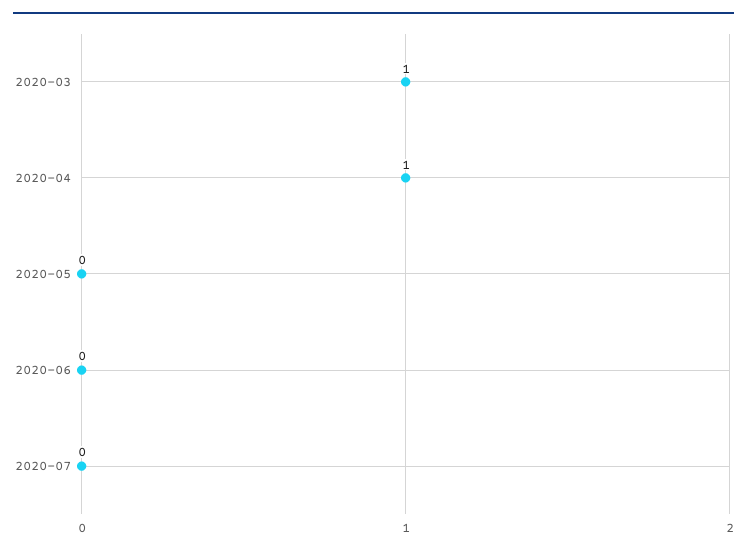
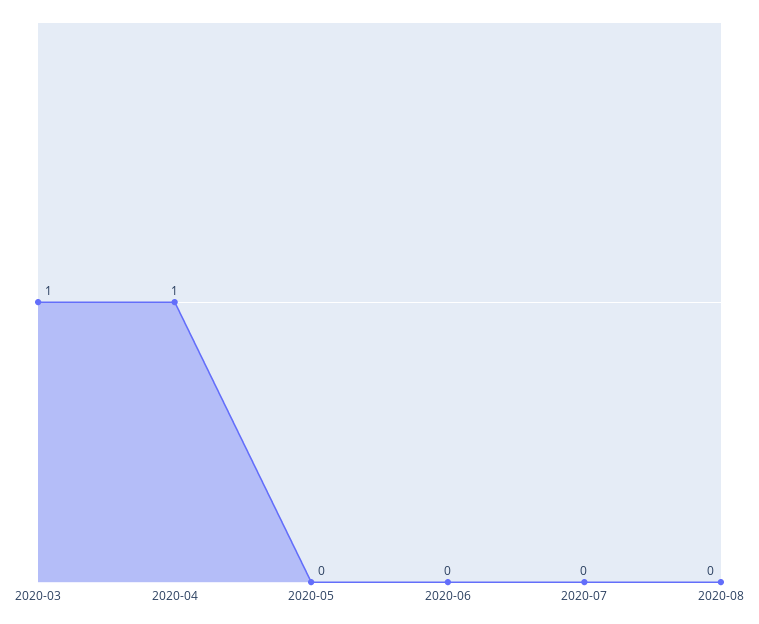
2020-08: none -> 0

